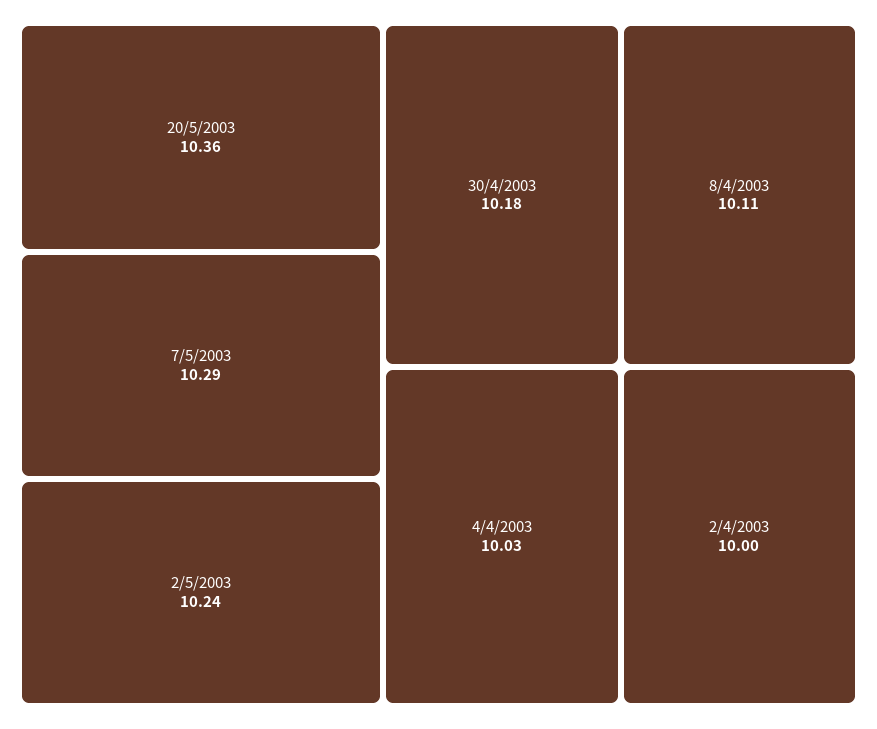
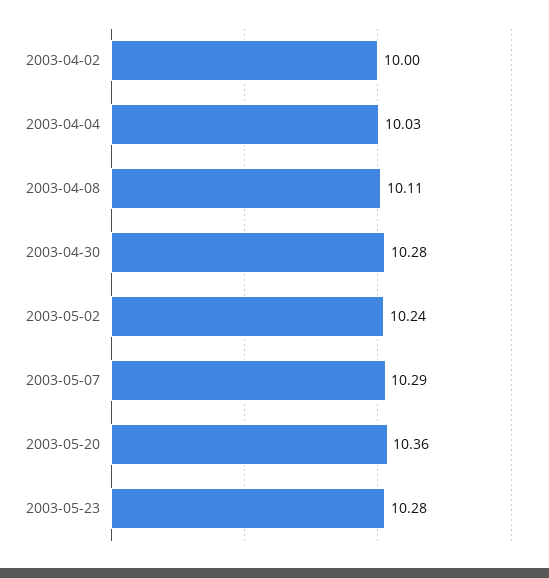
30/4/2003: 10.18 -> 10.28
2003-05-23: none -> 10.28

